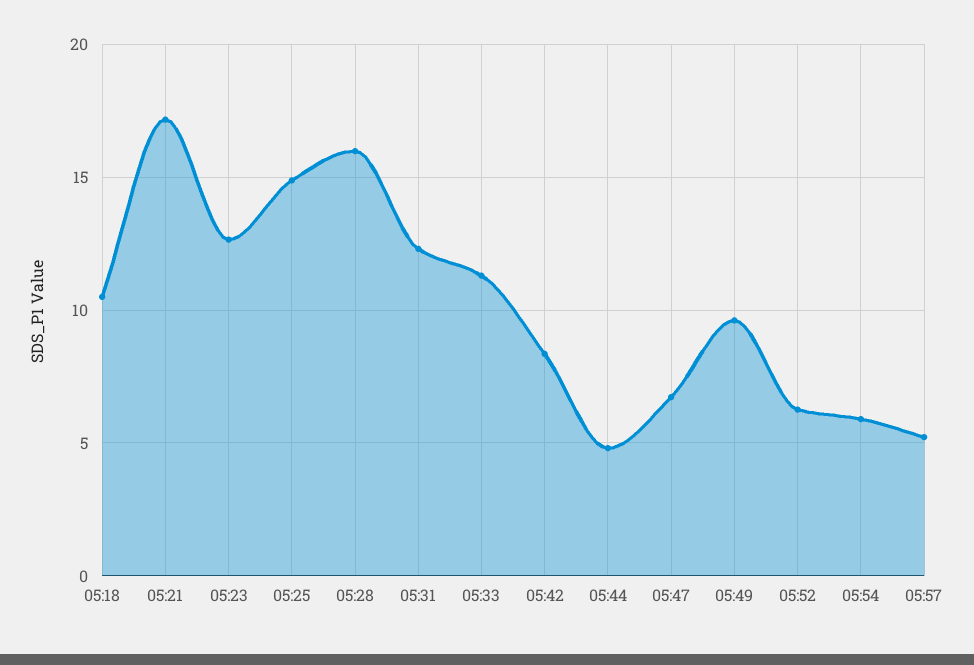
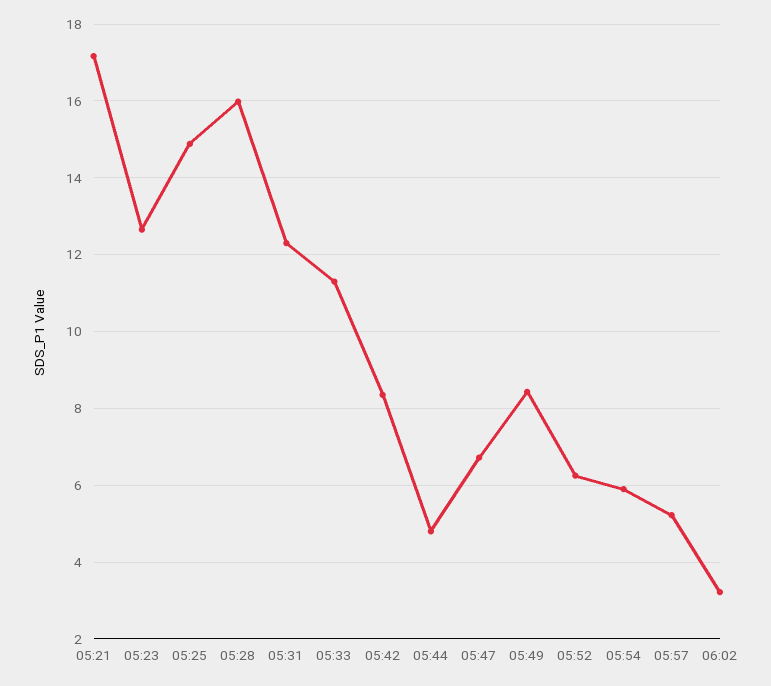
05:18: 10.5 -> none
05:49: 9.5 -> 8.4
06:02: none -> 3.2

